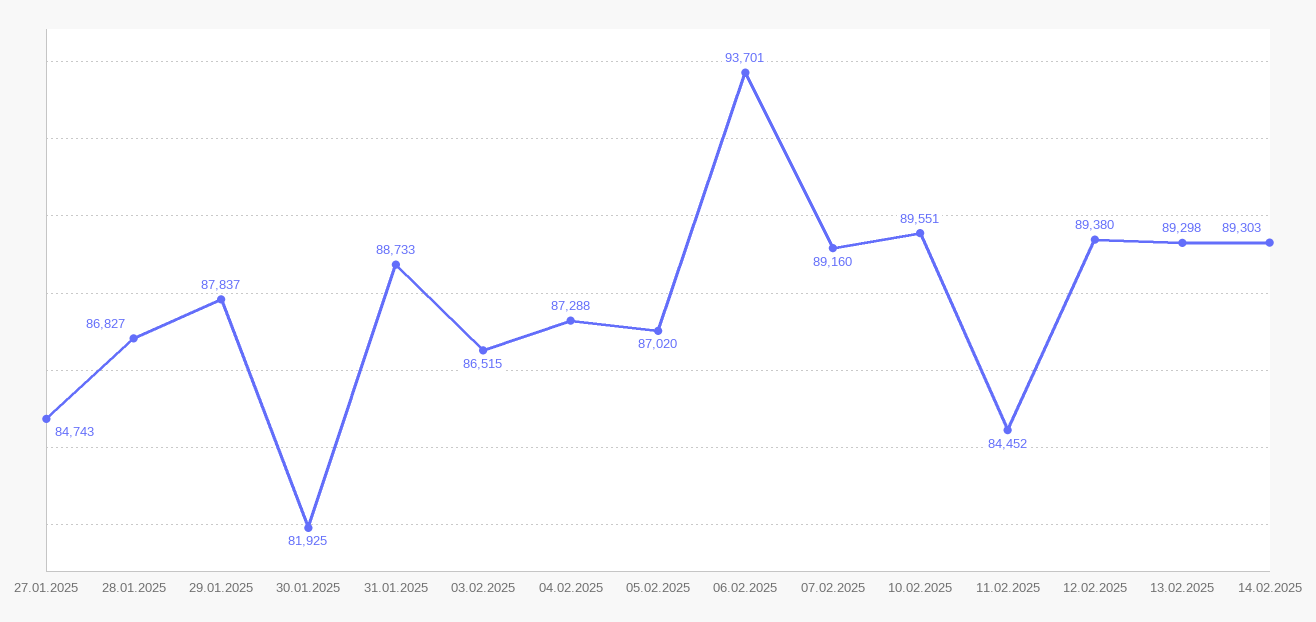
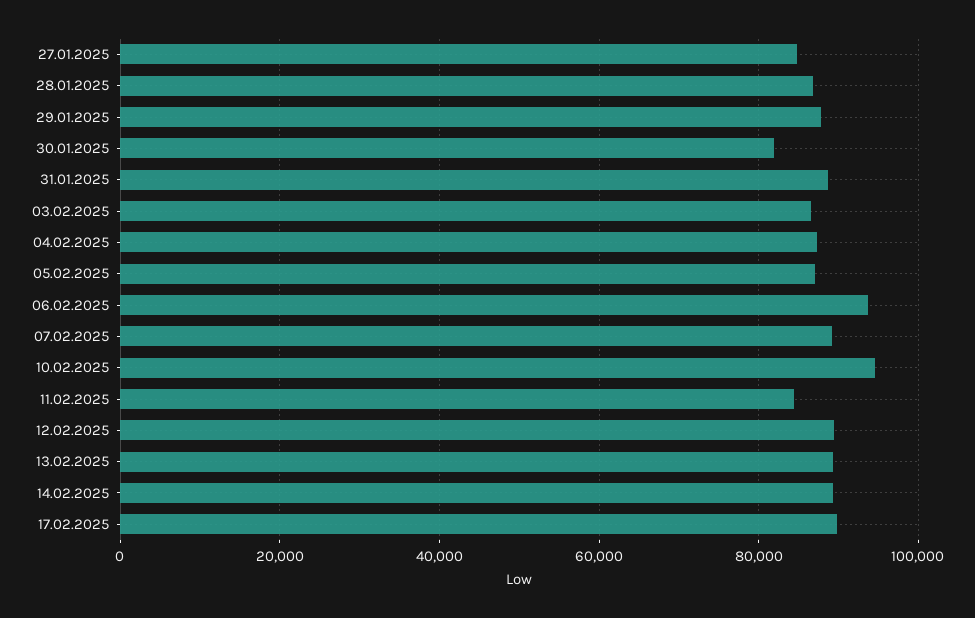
10.02.2025: 89551 -> 94000
17.02.2025: none -> 90000

